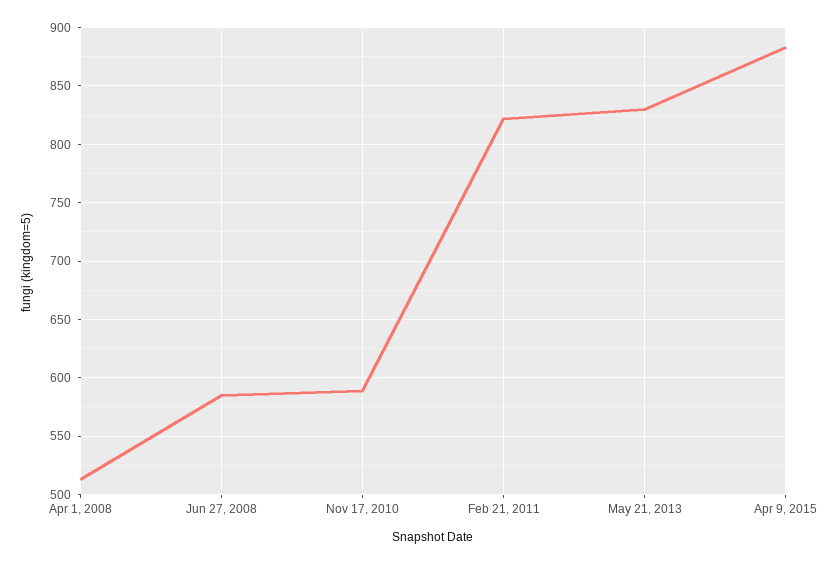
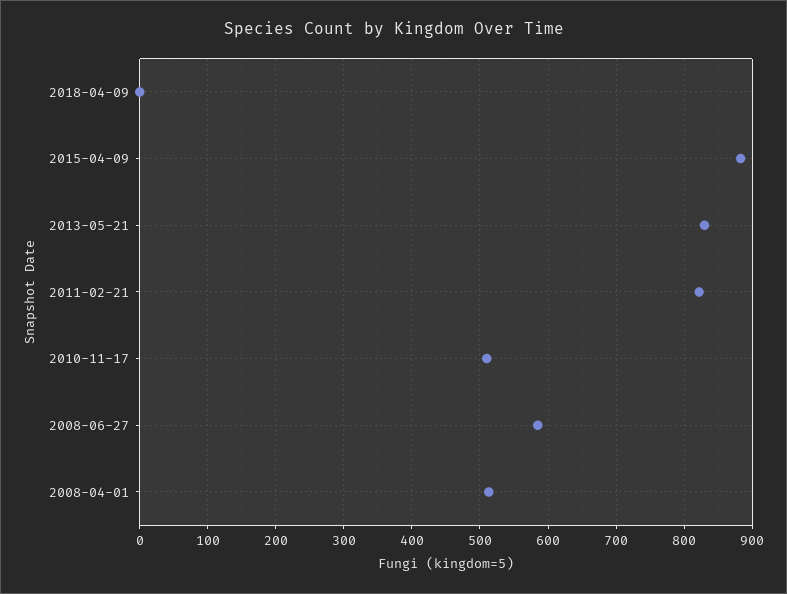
Nov 17, 2010: 590 -> 510
2018-04-09: none -> 0

